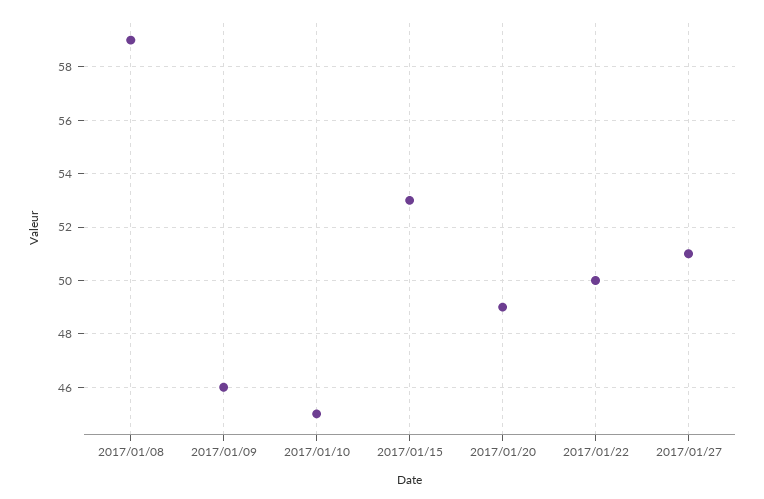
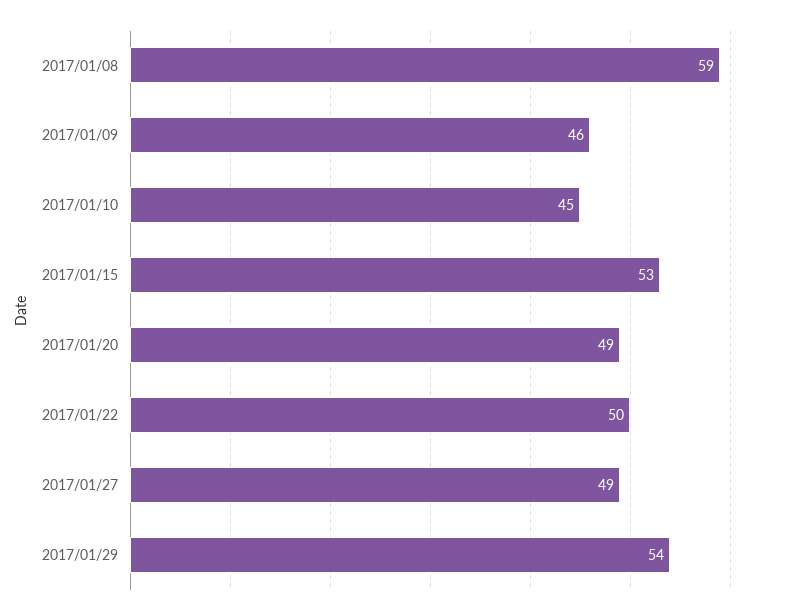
2017/01/27: 51 -> 49
2017/01/29: none -> 54

